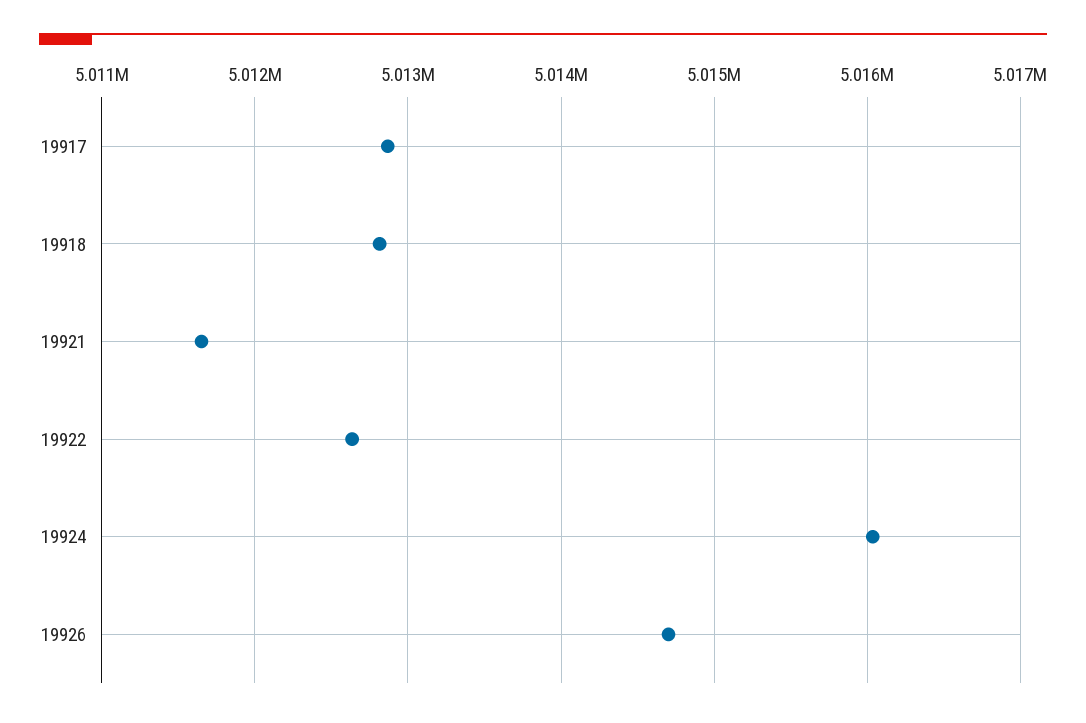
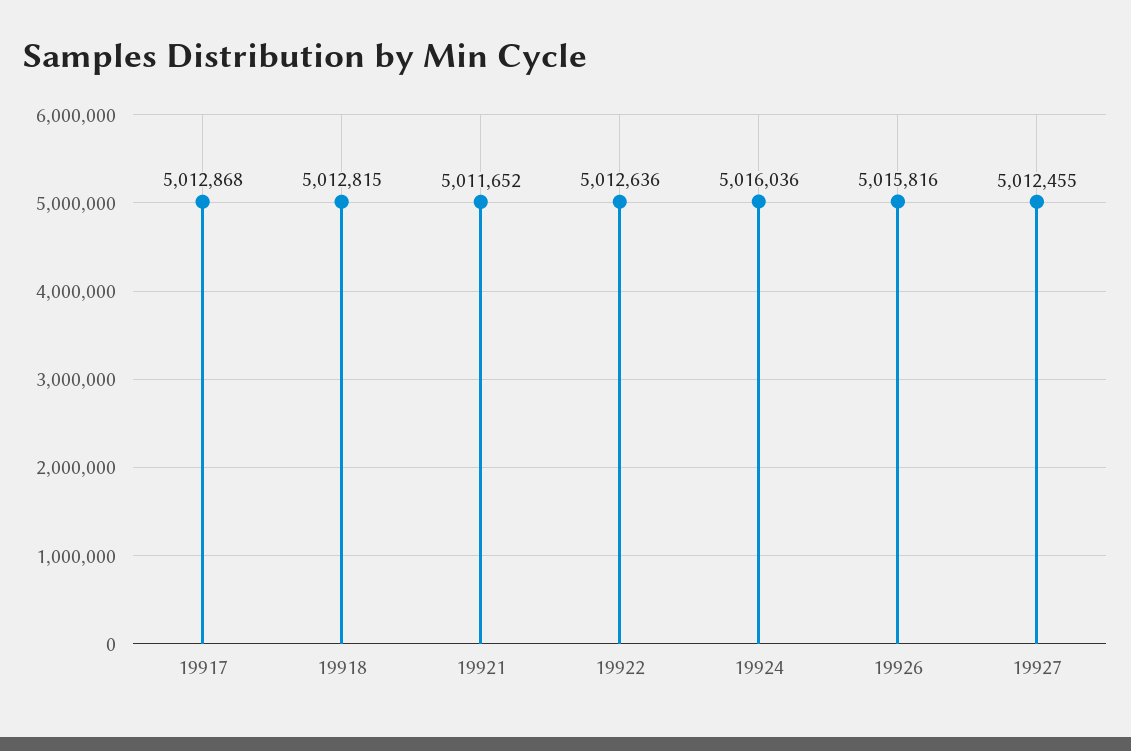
19926: 5014700 -> 5015816
19927: none -> 5012455

